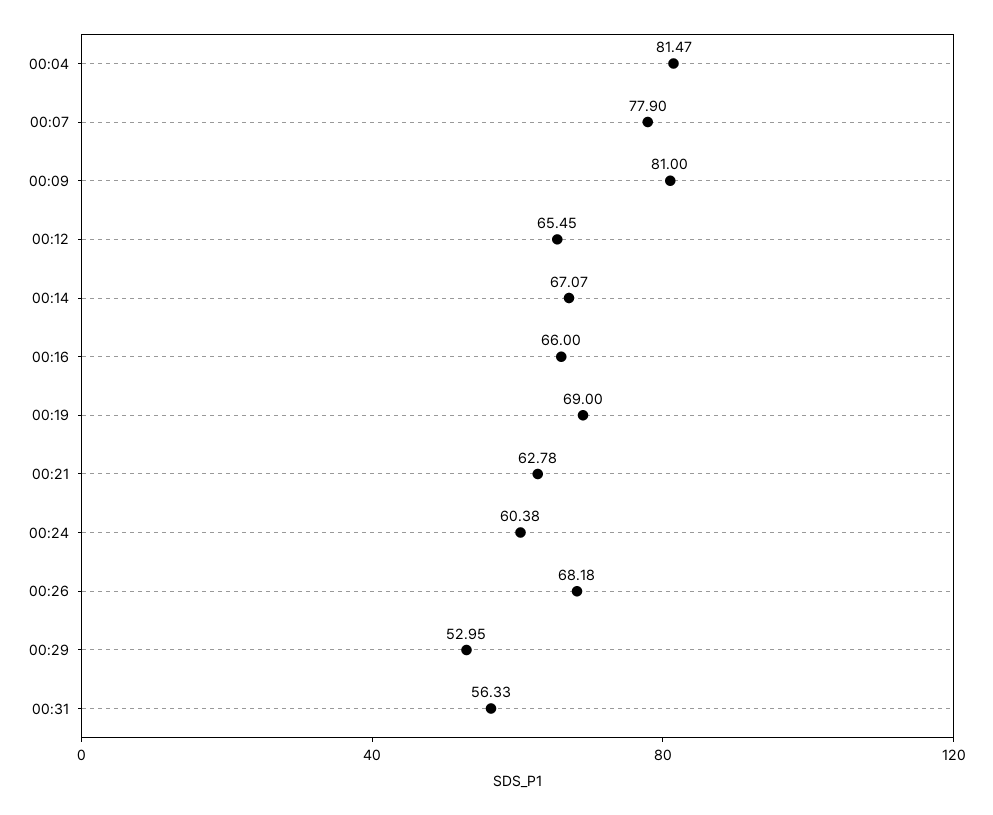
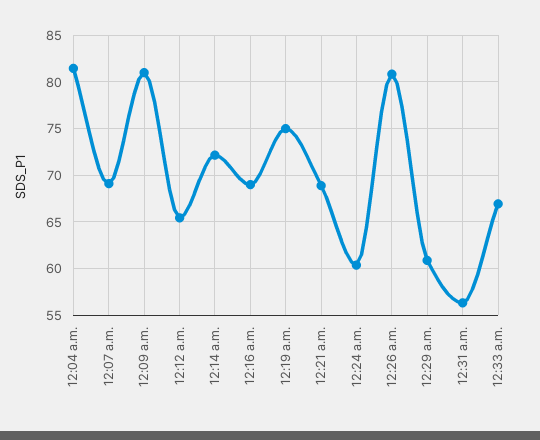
00:07: 77.9 -> 69
00:14: 67.07 -> 72
00:16: 66 -> 69
00:19: 69 -> 75
00:21: 62.78 -> 69
00:26: 68.18 -> 81
00:29: 52.95 -> 61
12:33 a.m.: none -> 67

